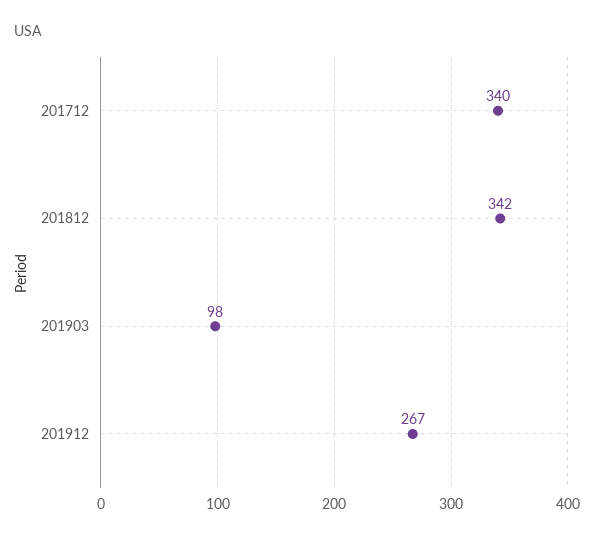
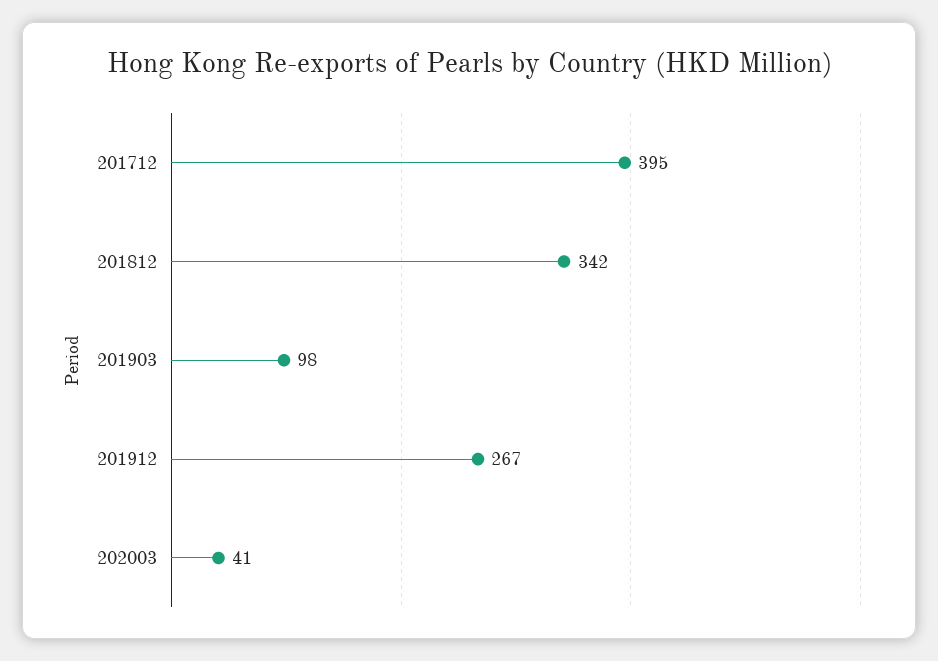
201712: 340 -> 395
202003: none -> 41

